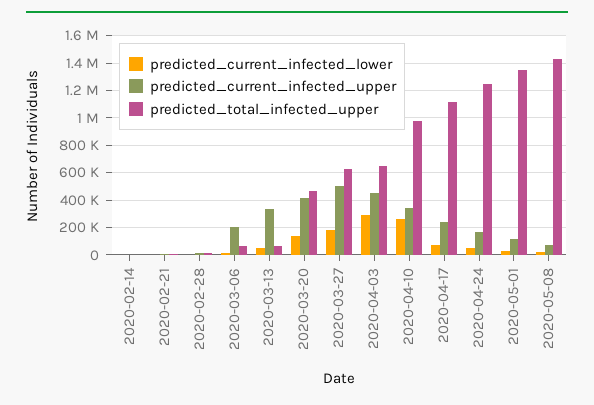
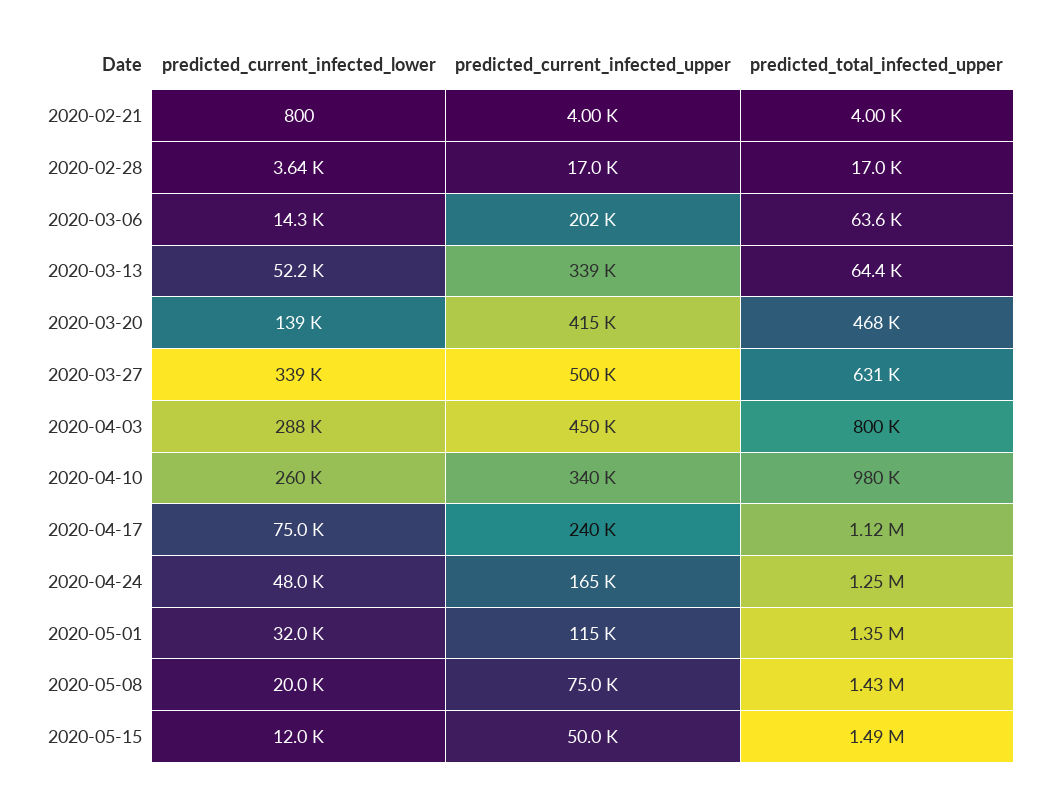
predicted_current_infected_lower, 2020-02-14: 0 -> none
predicted_current_infected_upper, 2020-02-14: 0 -> none
predicted_total_infected_upper, 2020-02-14: 0 -> none
predicted_current_infected_lower, 2020-03-27: 200000 -> 339000
predicted_total_infected_upper, 2020-04-03: 650000 -> 800000
predicted_current_infected_lower, 2020-05-15: none -> 12000
predicted_current_infected_upper, 2020-05-15: none -> 50000
predicted_total_infected_upper, 2020-05-15: none -> 1490000

